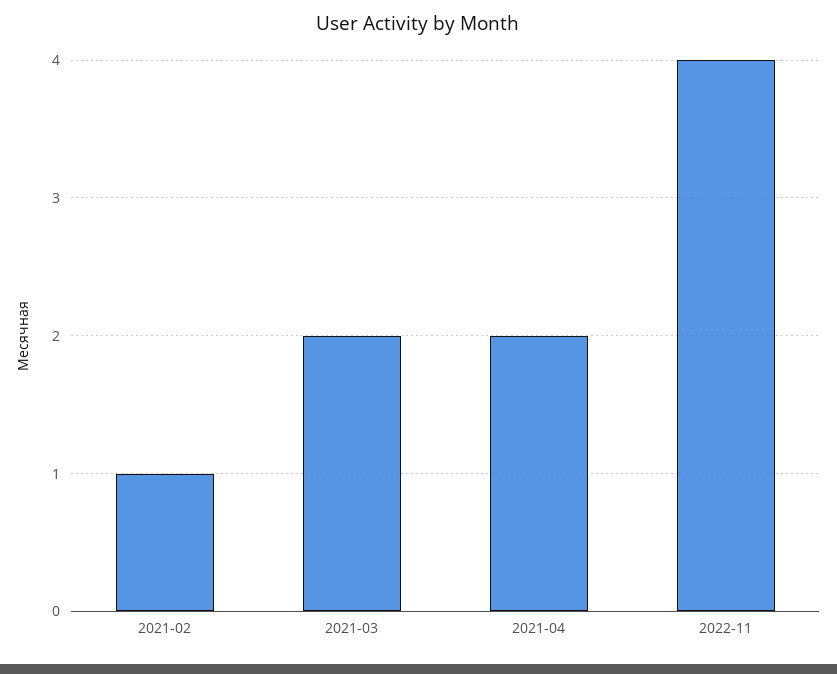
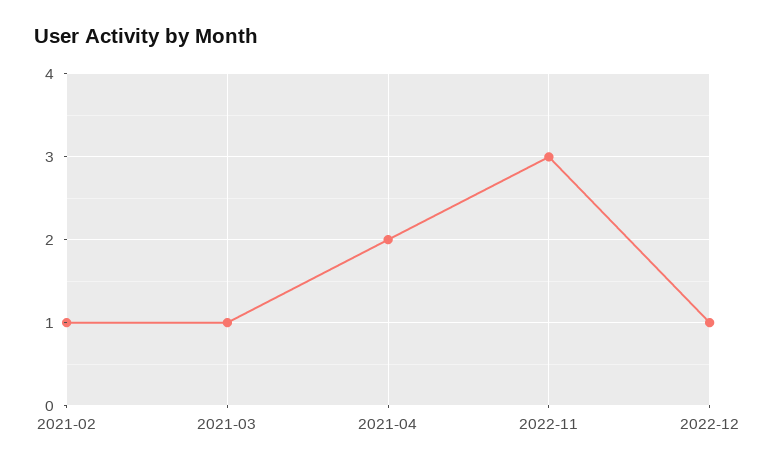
2021-03: 2 -> 1
2022-11: 4 -> 3
2022-12: none -> 1

